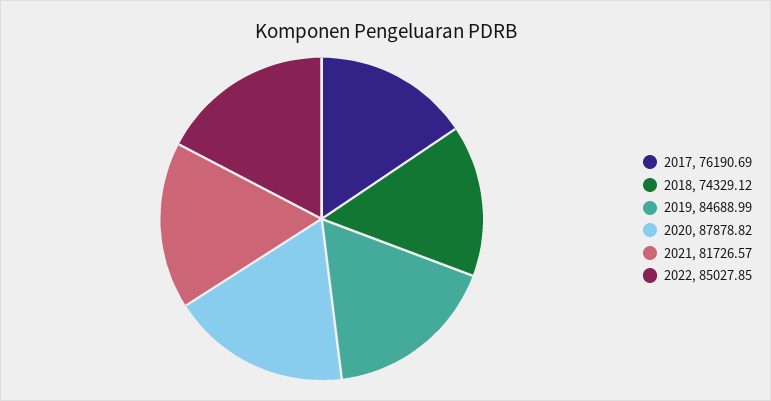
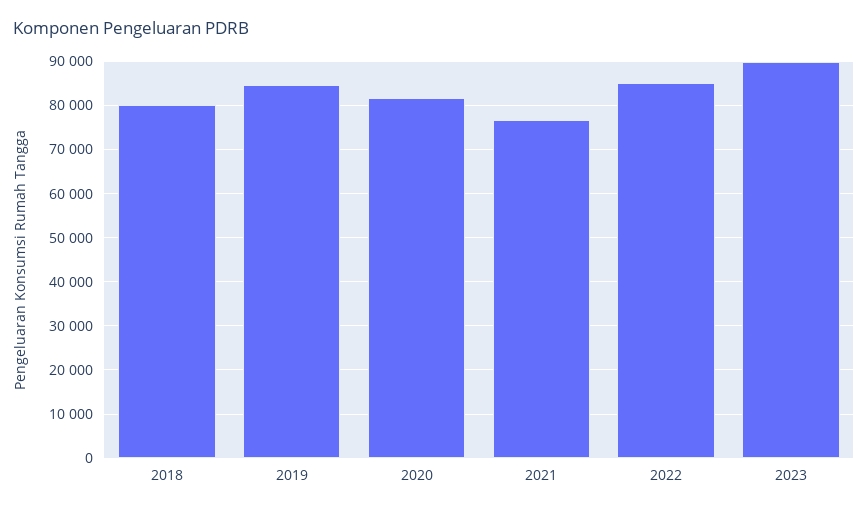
2017: 76190.69 -> none
2018: 74329.12 -> 80000
2020: 87878.82 -> 82000
2021: 81726.57 -> 76000
2023: none -> 90000

